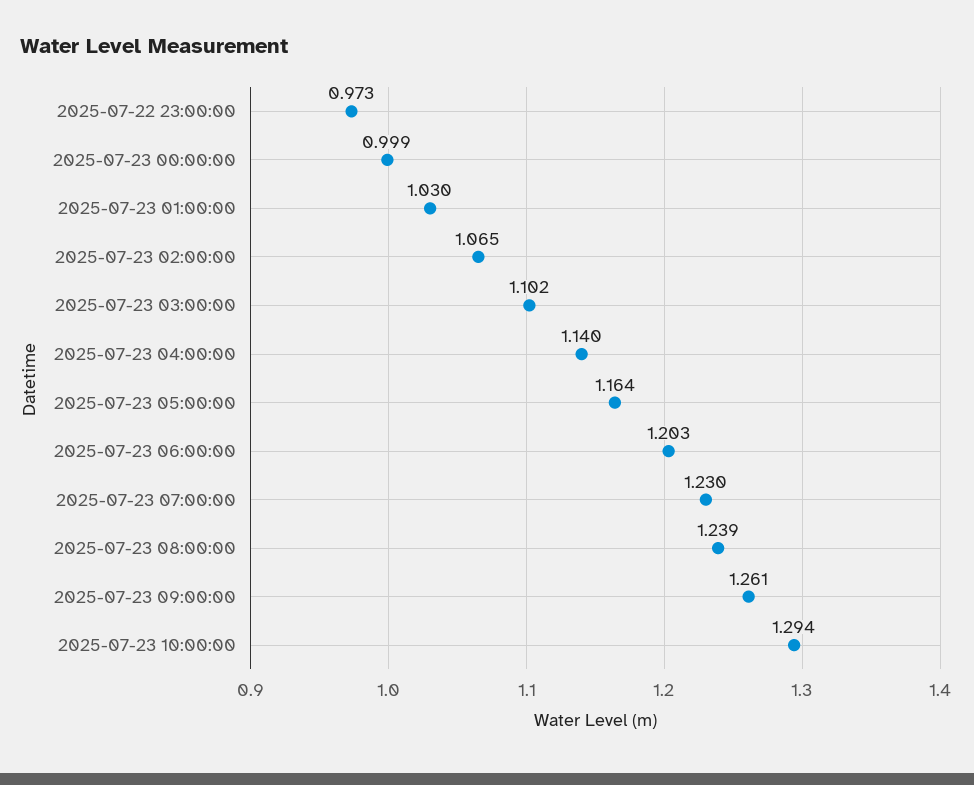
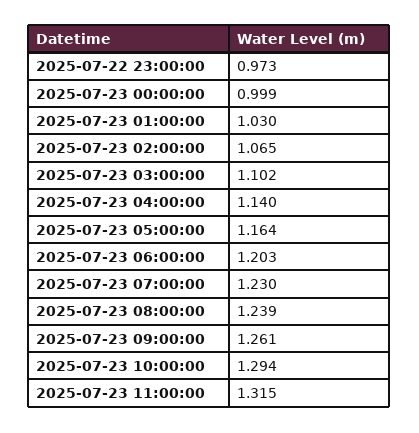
2025-07-23 11:00:00: none -> 1.315

